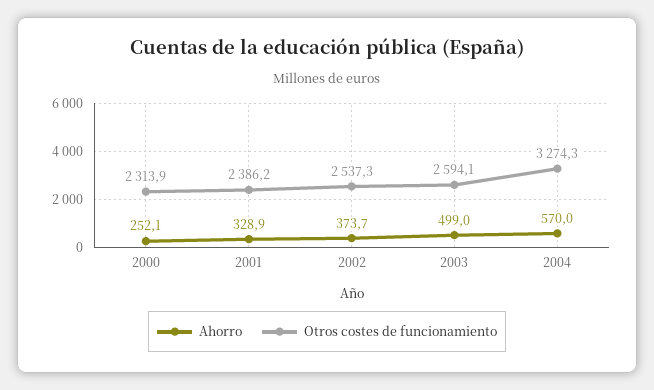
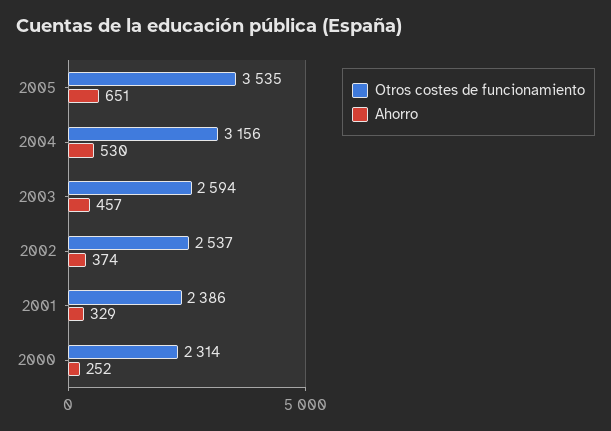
Ahorro, 2003: 499 -> 457
Ahorro, 2004: 570 -> 530
Otros costes de funcionamiento, 2004: 3274.3 -> 3156
Otros costes de funcionamiento, 2005: none -> 3535
Ahorro, 2005: none -> 651

